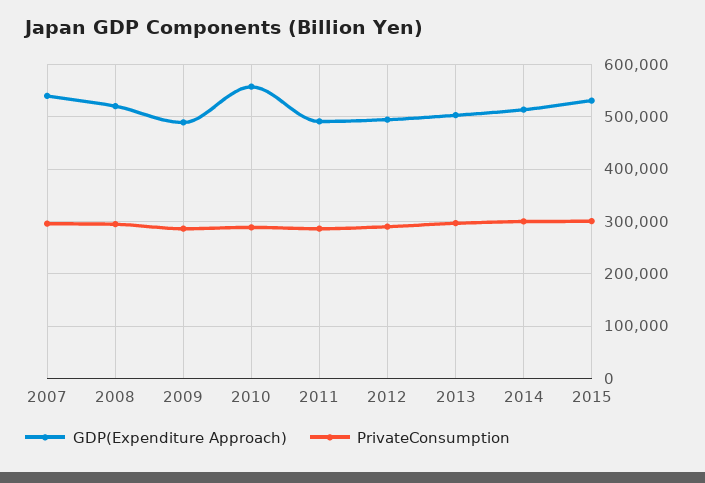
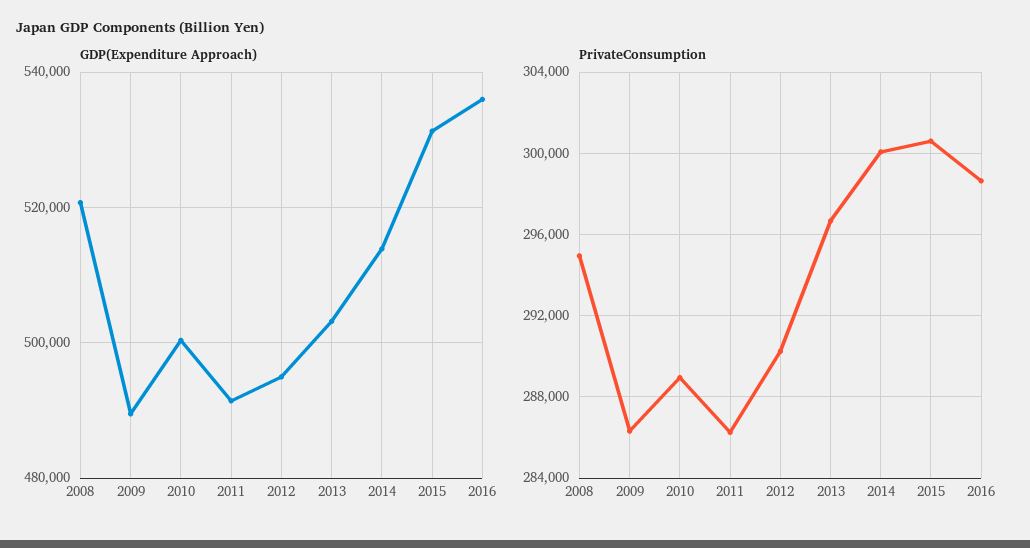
GDP(Expenditure Approach), 2007: 540000 -> none
PrivateConsumption, 2007: 300000 -> none
GDP(Expenditure Approach), 2010: 560000 -> 500000
GDP(Expenditure Approach), 2016: none -> 536000
PrivateConsumption, 2016: none -> 298500

